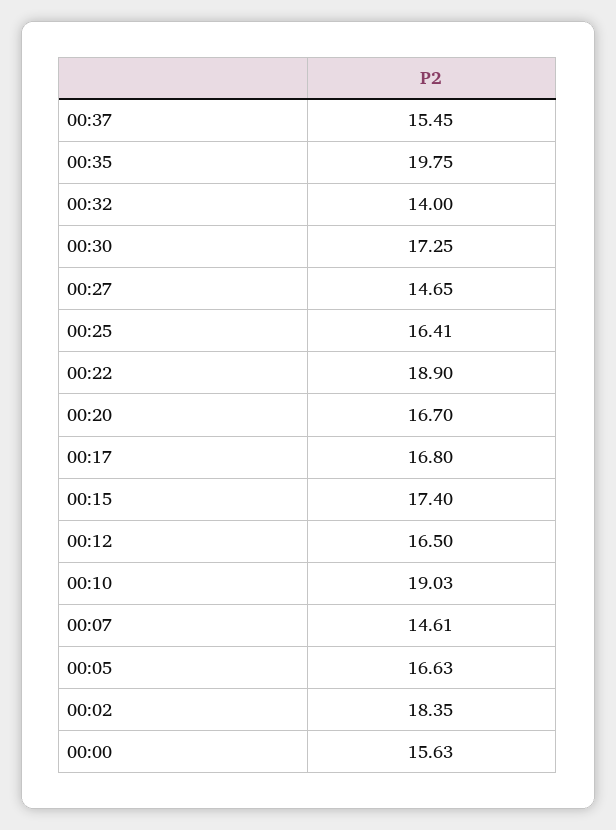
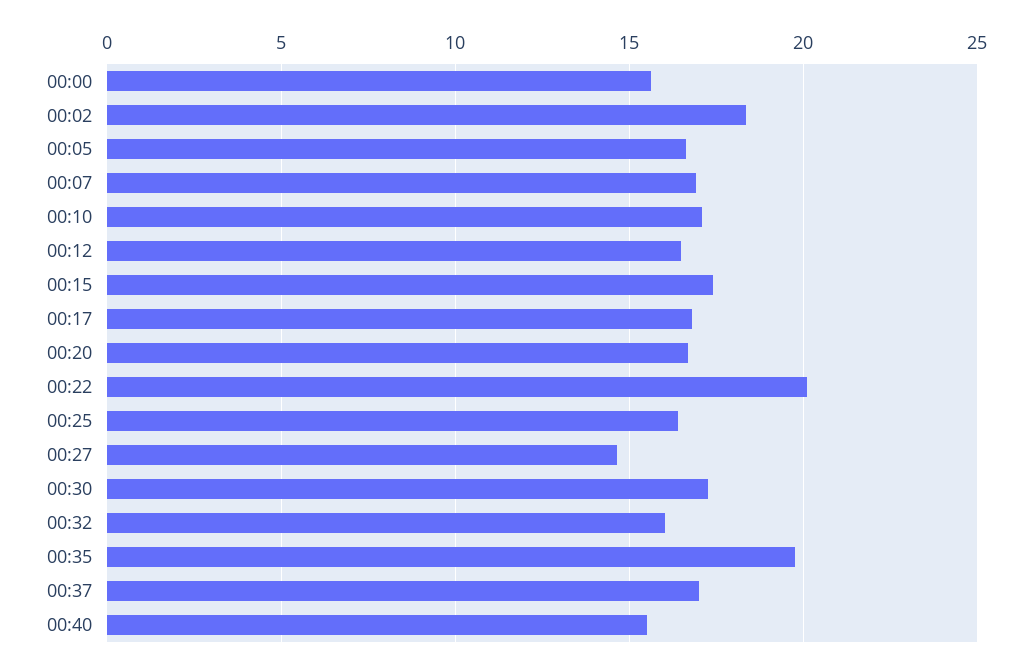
00:37: 15.45 -> 17
00:32: 14 -> 16
00:22: 18.9 -> 20
00:10: 19.03 -> 17
00:07: 14.61 -> 17
00:40: none -> 15.5

